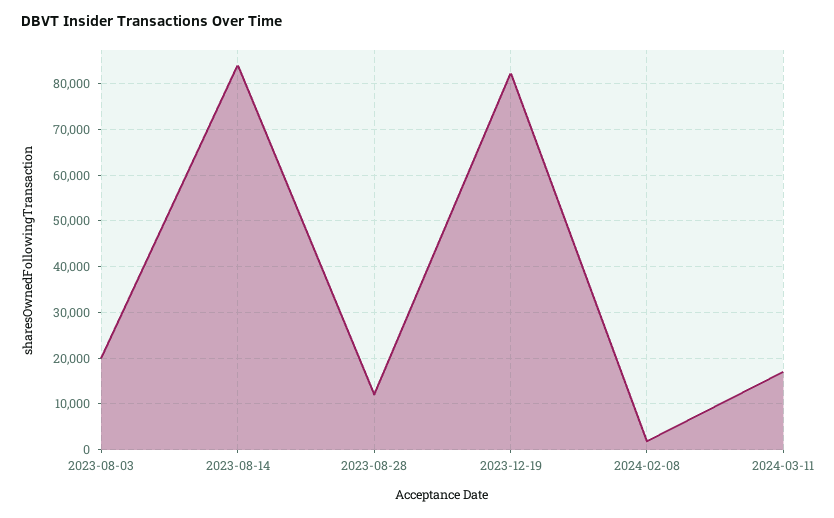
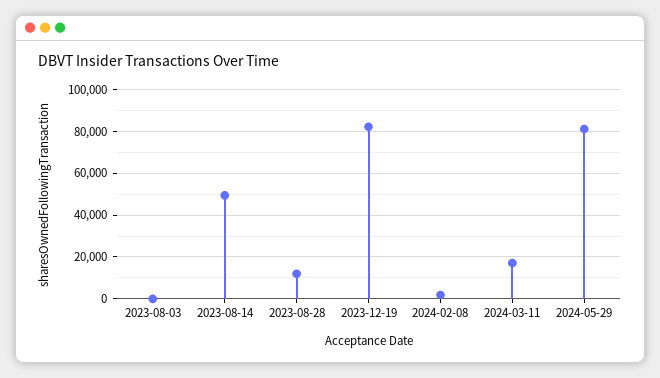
2023-08-03: 20000 -> 0
2023-08-14: 84000 -> 50000
2024-05-29: none -> 80000

